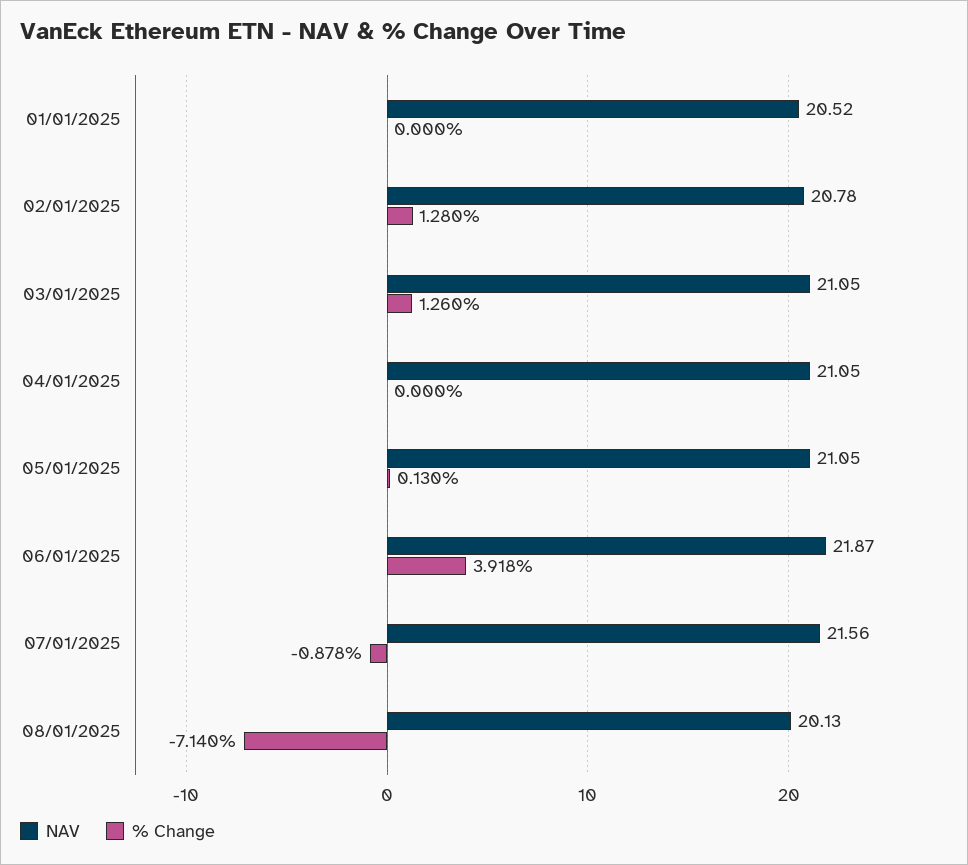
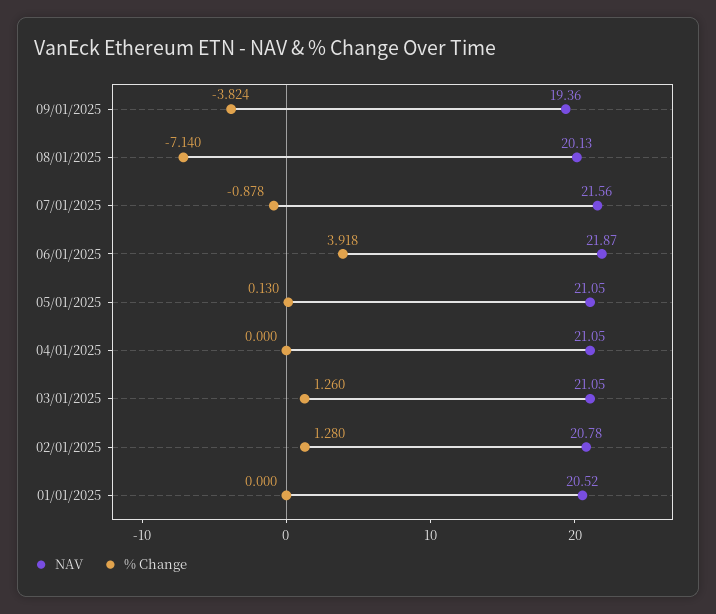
NAV, 09/01/2025: none -> 19.36
% Change, 09/01/2025: none -> -3.824

